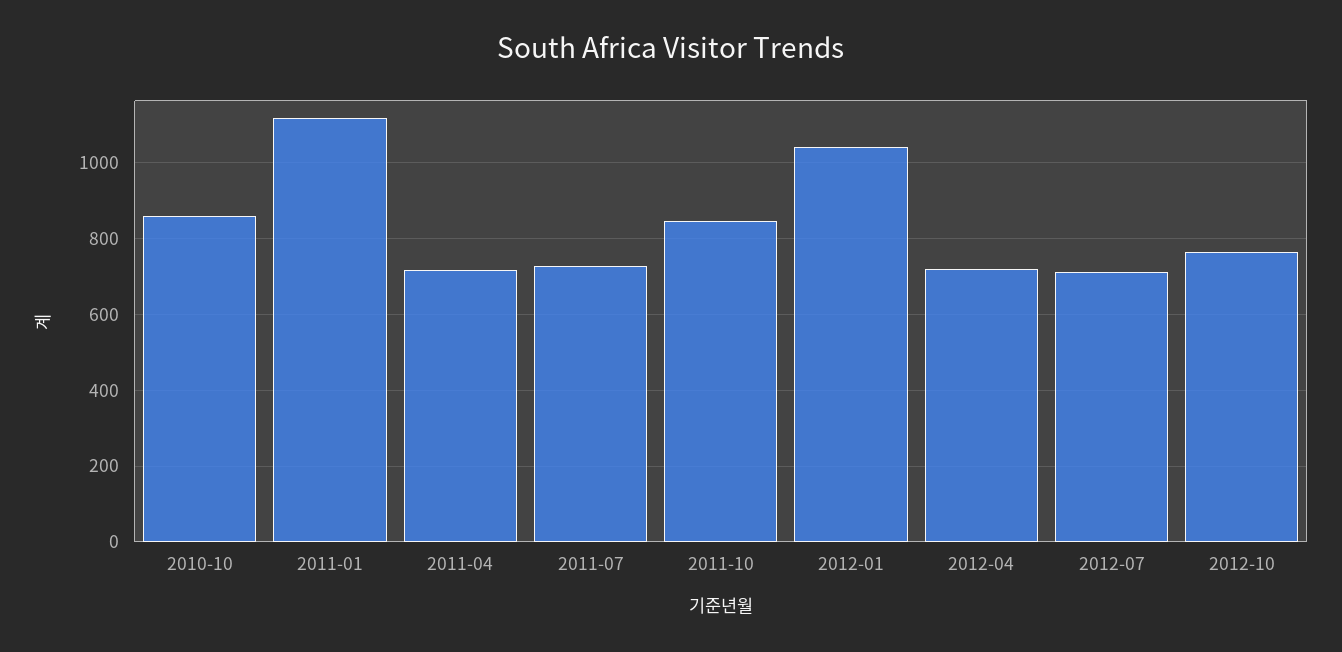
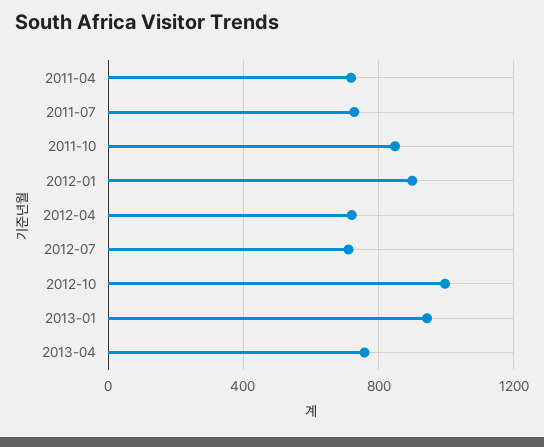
2010-10: 860 -> none
2011-01: 1120 -> none
2012-01: 1040 -> 900
2012-10: 760 -> 1000
2013-01: none -> 950
2013-04: none -> 750

